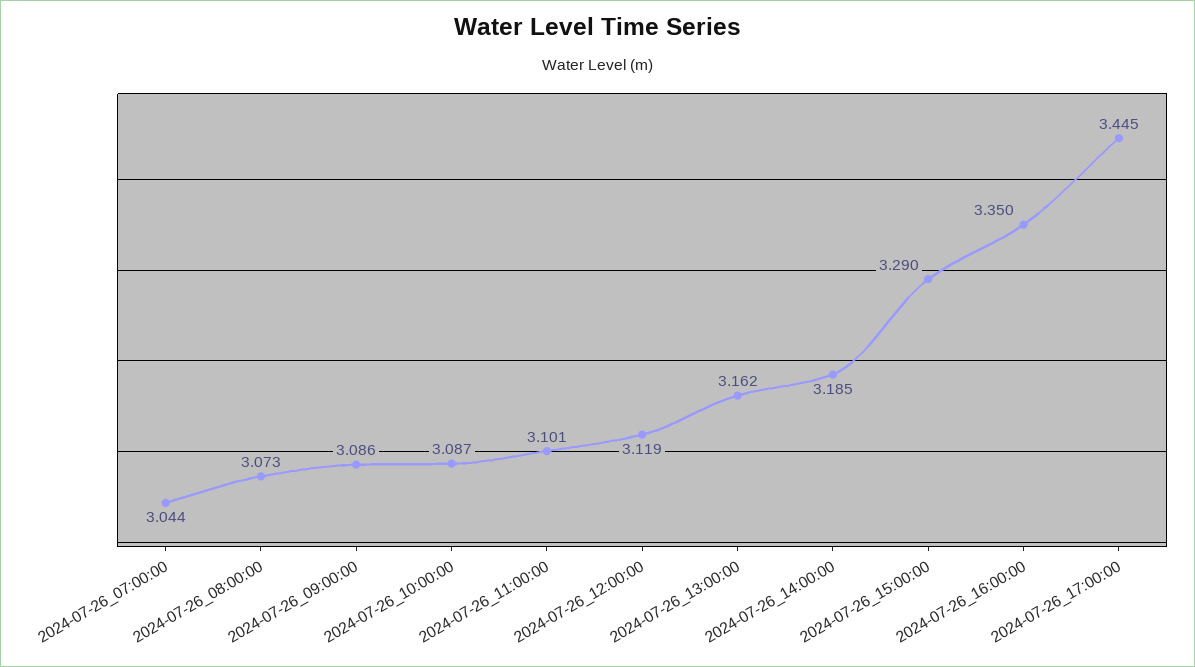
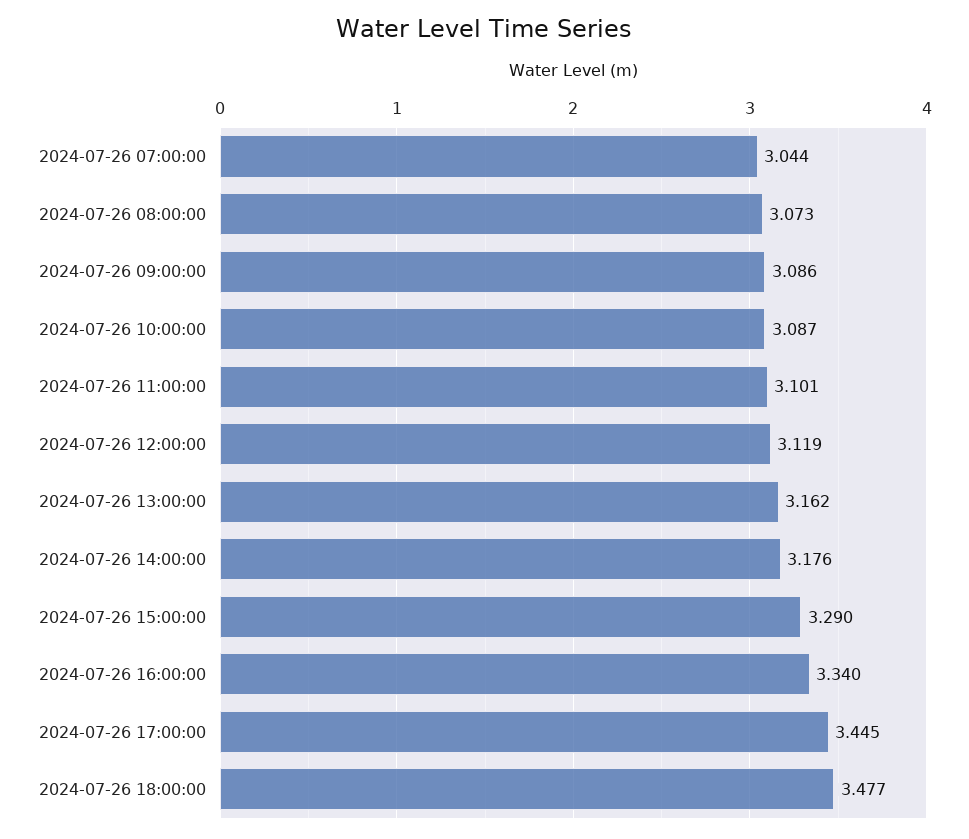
2024-07-26_14:00:00: 3.185 -> 3.176
2024-07-26_16:00:00: 3.35 -> 3.34
2024-07-26 18:00:00: none -> 3.477

